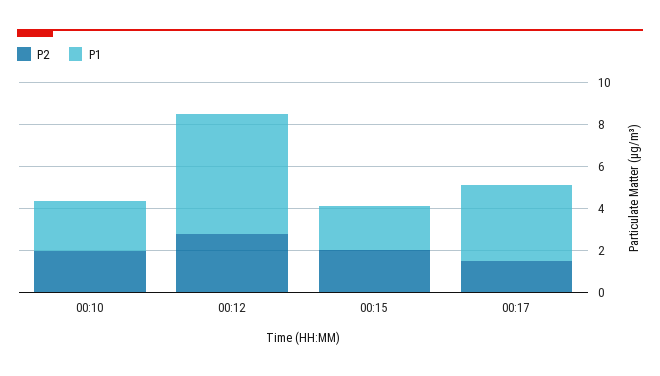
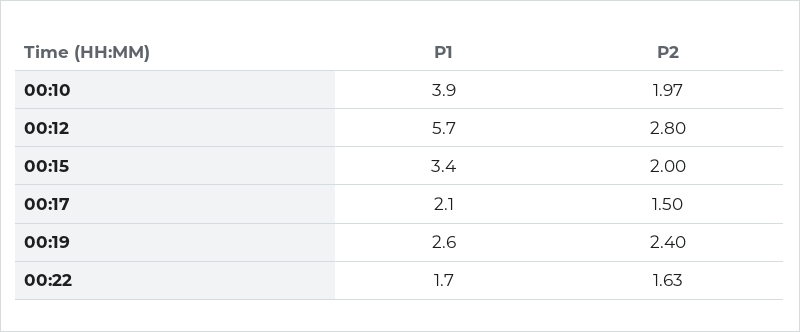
P1, 00:10: 2.5 -> 3.9
P1, 00:15: 2 -> 3.4
P1, 00:17: 3.5 -> 2.1
P1, 00:19: none -> 2.6
P2, 00:19: none -> 2.4
P1, 00:22: none -> 1.7
P2, 00:22: none -> 1.63

